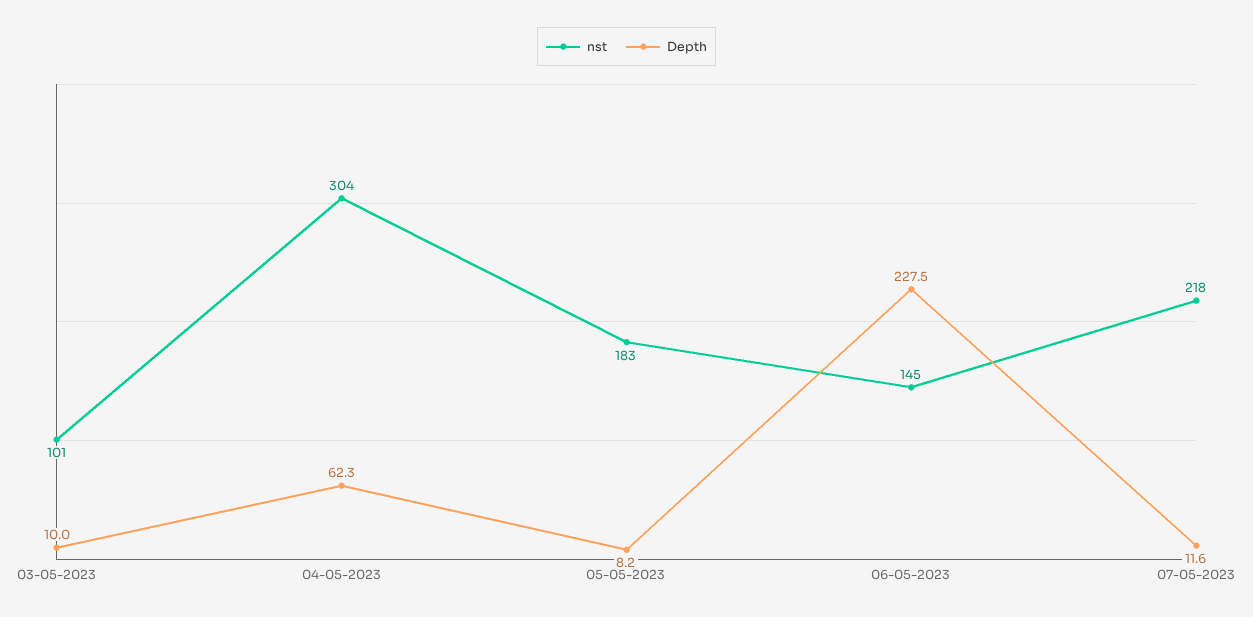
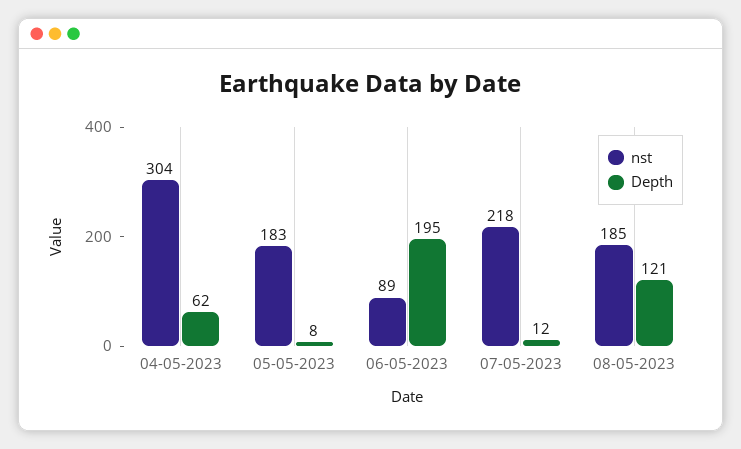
nst, 03-05-2023: 101 -> none
Depth, 03-05-2023: 10 -> none
nst, 06-05-2023: 145 -> 89
Depth, 06-05-2023: 227.5 -> 195
nst, 08-05-2023: none -> 185
Depth, 08-05-2023: none -> 121

